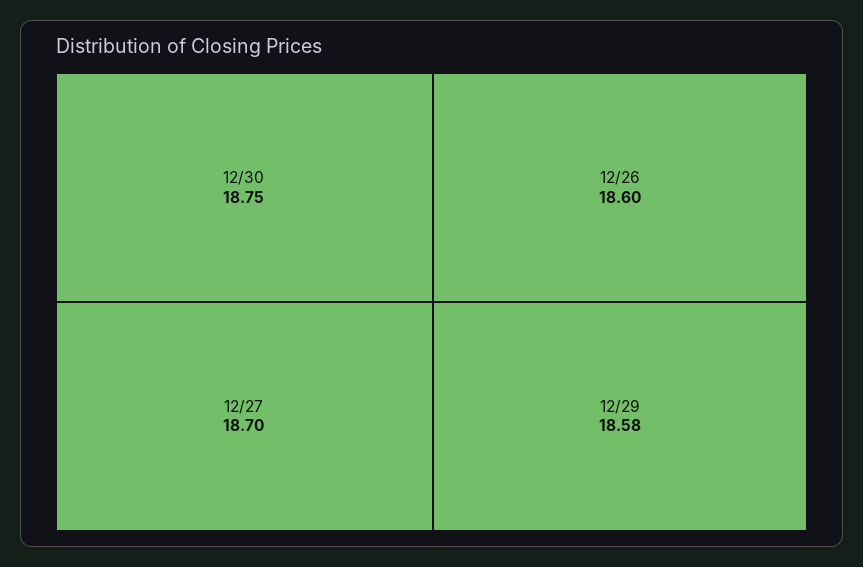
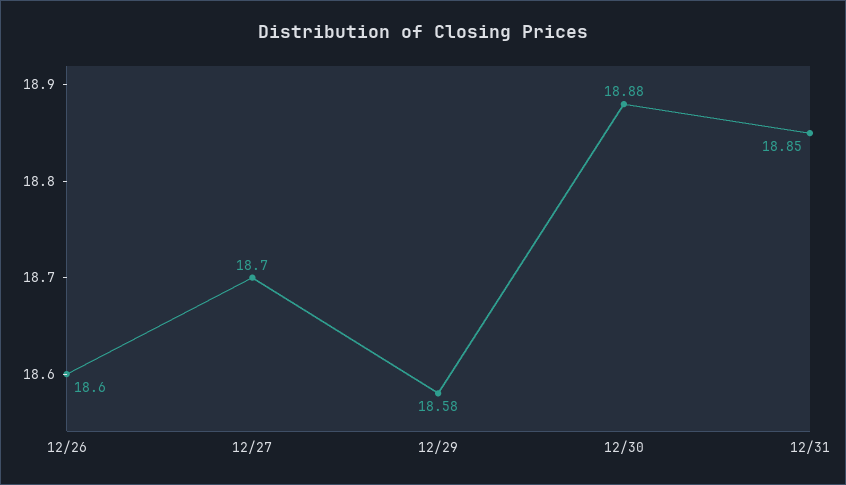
12/30: 18.75 -> 18.88
12/31: none -> 18.85

